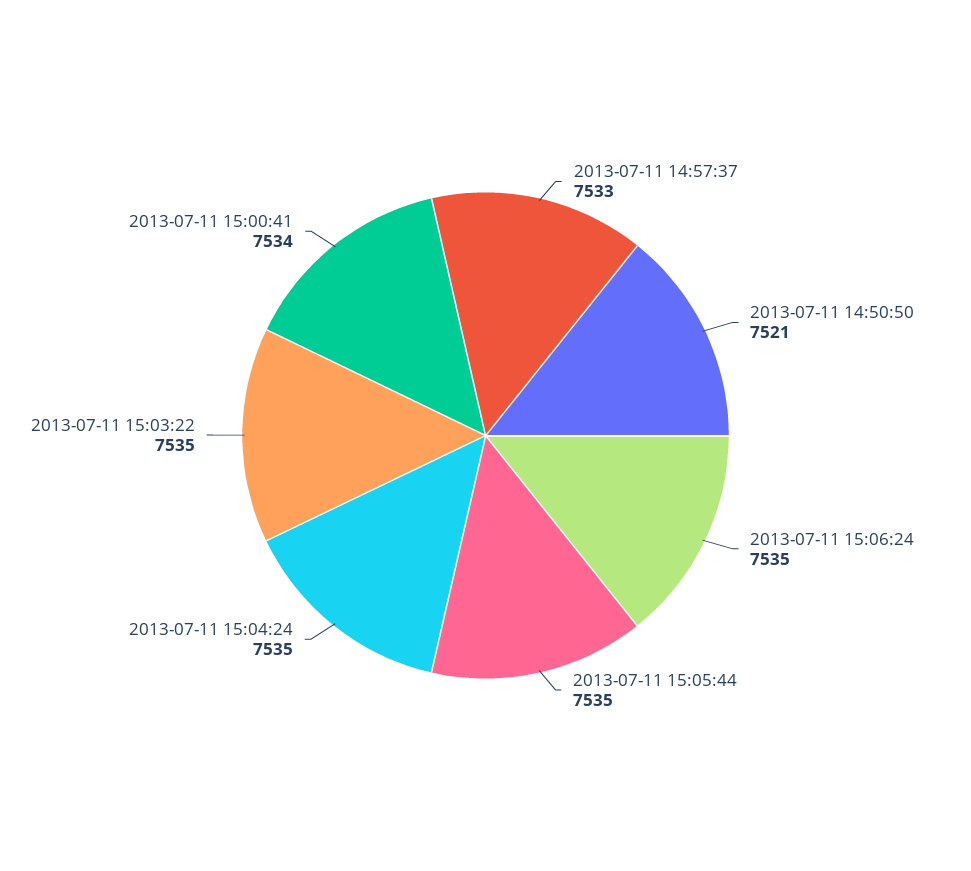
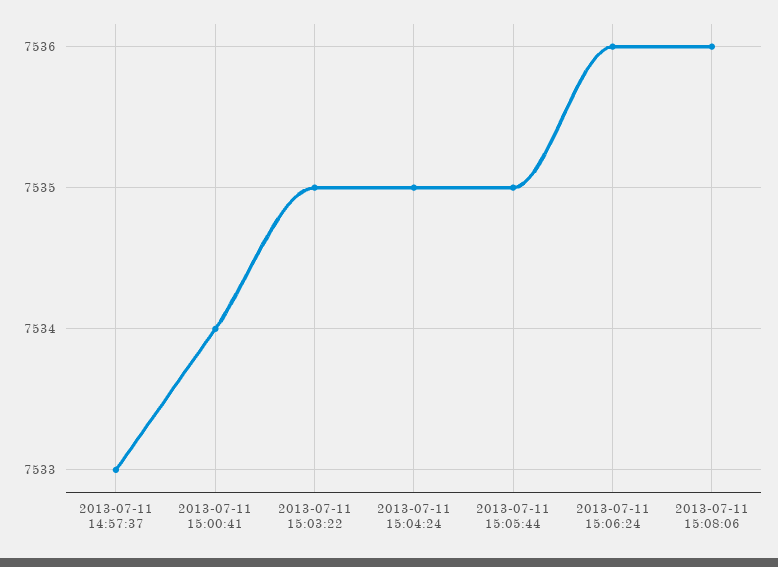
2013-07-11 14:50:50: 7521 -> none
2013-07-11 15:06:24: 7535 -> 7536
2013-07-11 15:08:06: none -> 7536

